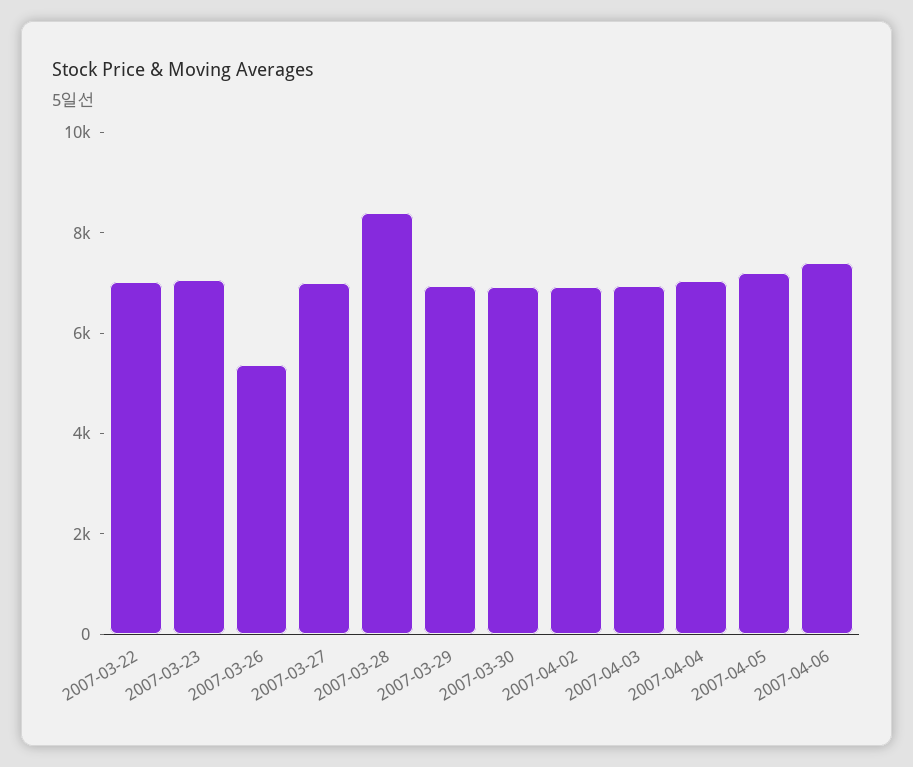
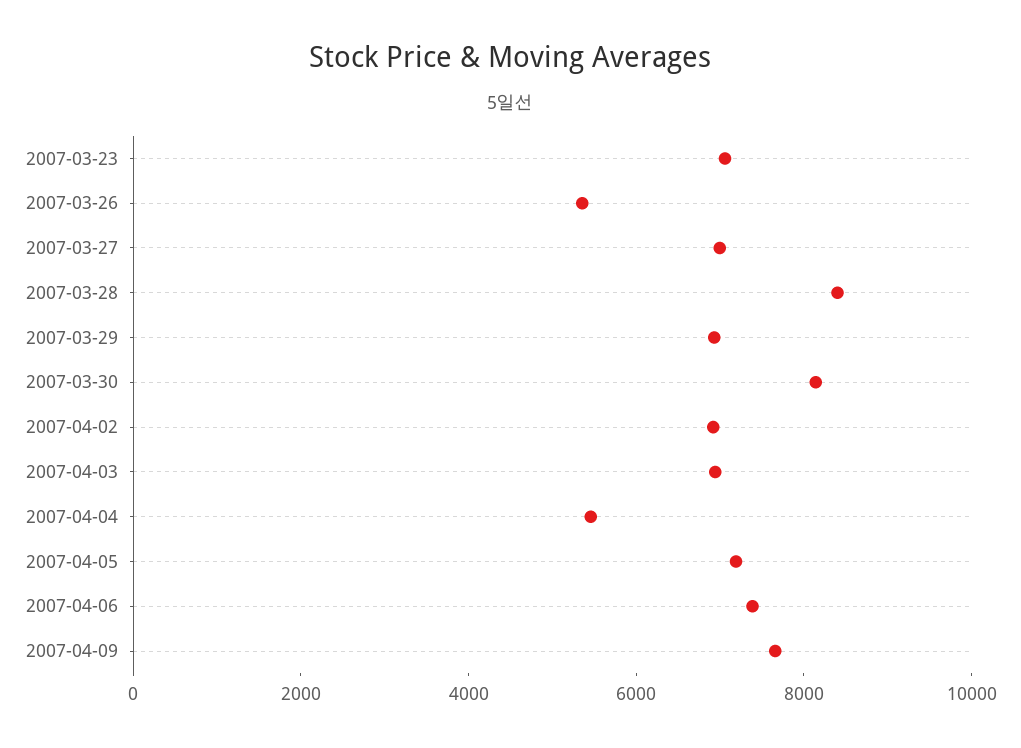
2007-03-22: 7000 -> none
2007-03-30: 7000 -> 8000
2007-04-04: 7000 -> 5500
2007-04-09: none -> 7500

